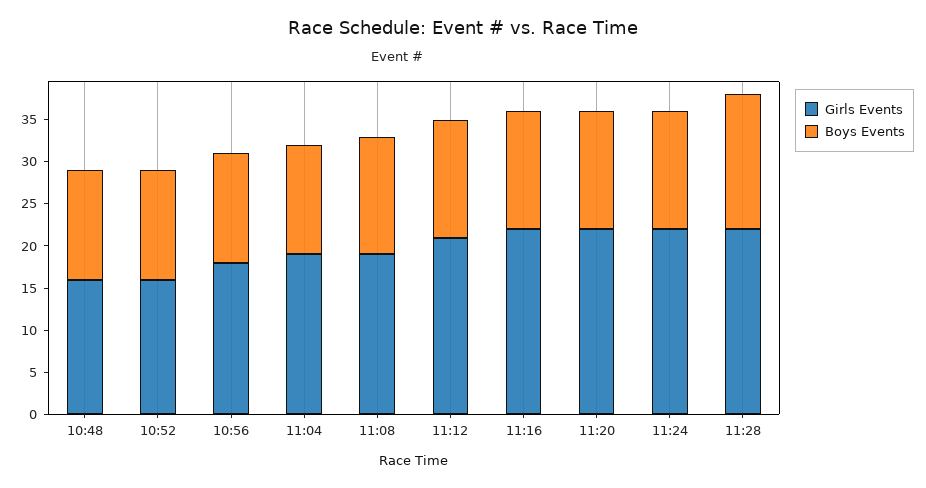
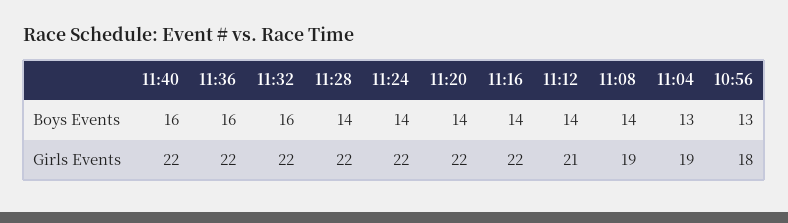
Girls Events, 10:48: 16 -> none
Boys Events, 10:48: 13 -> none
Girls Events, 10:52: 16 -> none
Boys Events, 10:52: 13 -> none
Boys Events, 11:28: 16 -> 14
Boys Events, 11:40: none -> 16
Boys Events, 11:36: none -> 16
Boys Events, 11:32: none -> 16
Girls Events, 11:40: none -> 22
Girls Events, 11:36: none -> 22
Girls Events, 11:32: none -> 22

